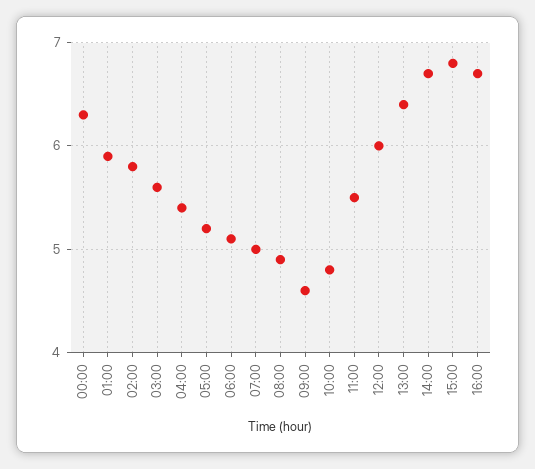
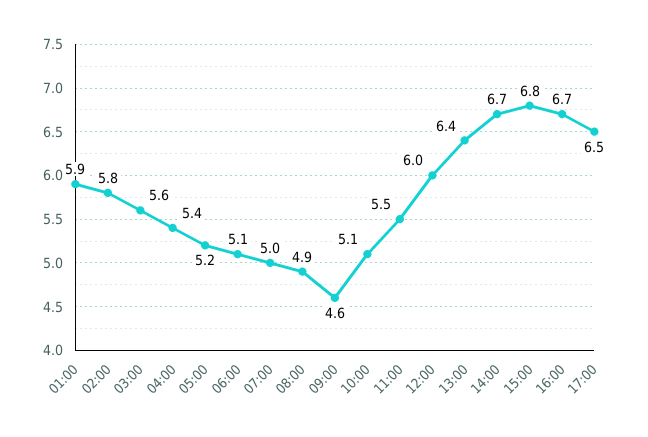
00:00: 6.3 -> none
10:00: 4.8 -> 5.1
17:00: none -> 6.5

